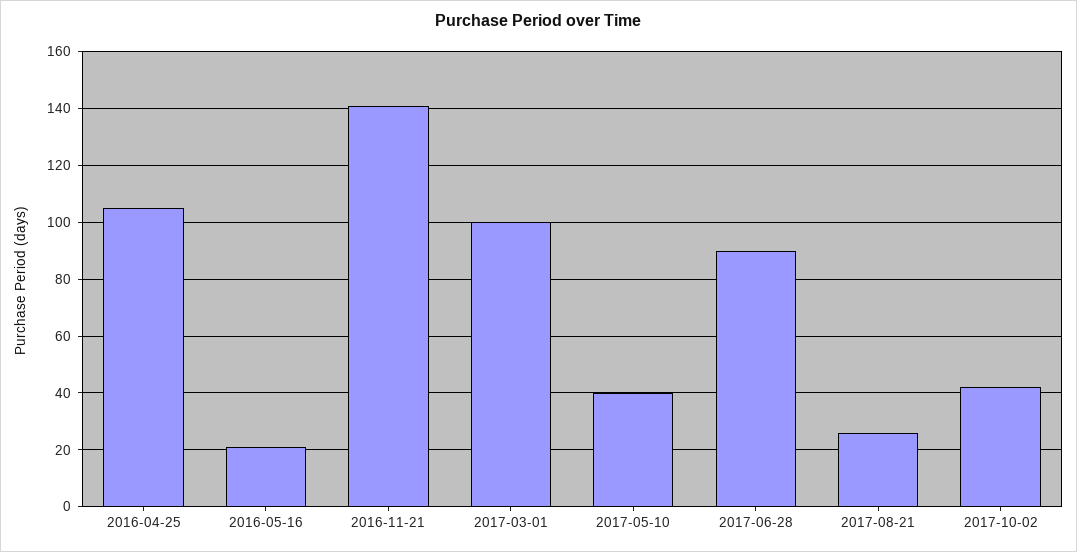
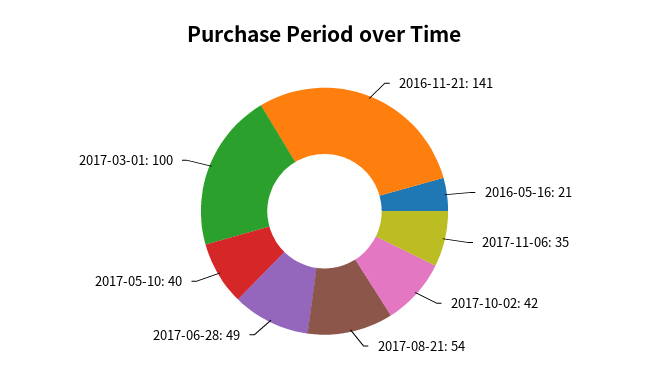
2016-04-25: 105 -> none
2017-06-28: 90 -> 49
2017-08-21: 25 -> 54
2017-11-06: none -> 35

